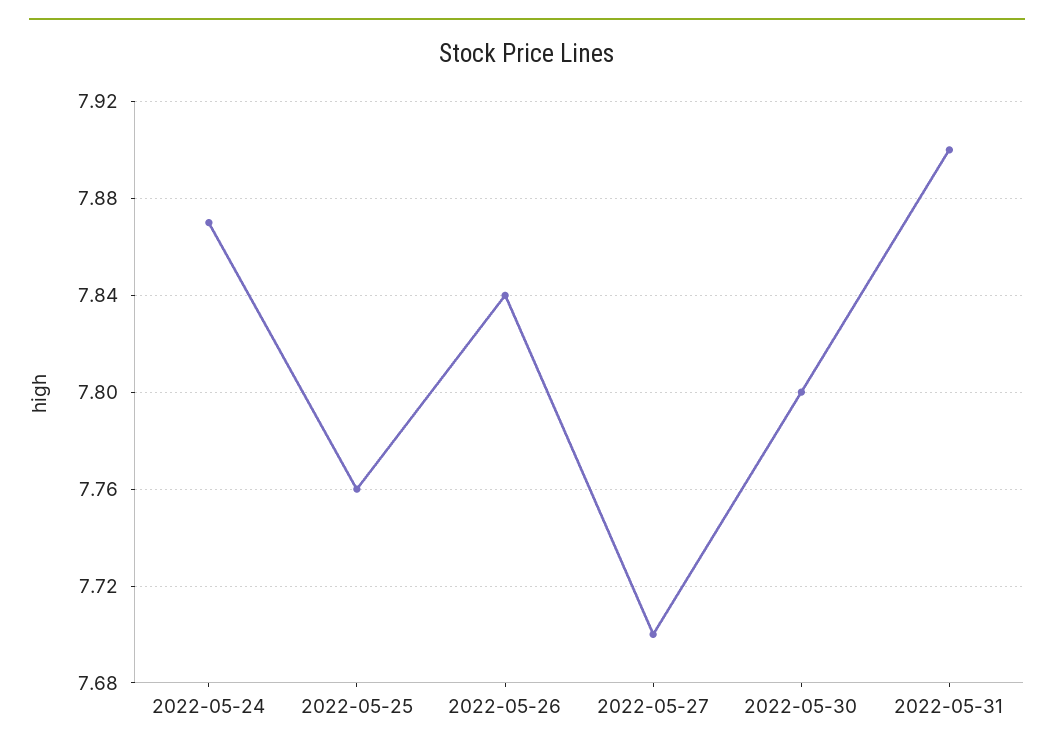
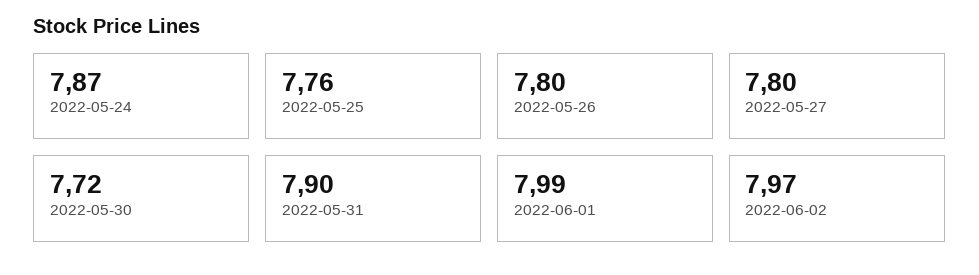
2022-05-26: 7.84 -> 7.8
2022-05-27: 7.7 -> 7.8
2022-05-30: 7.8 -> 7.72
2022-06-01: none -> 7.99
2022-06-02: none -> 7.97

